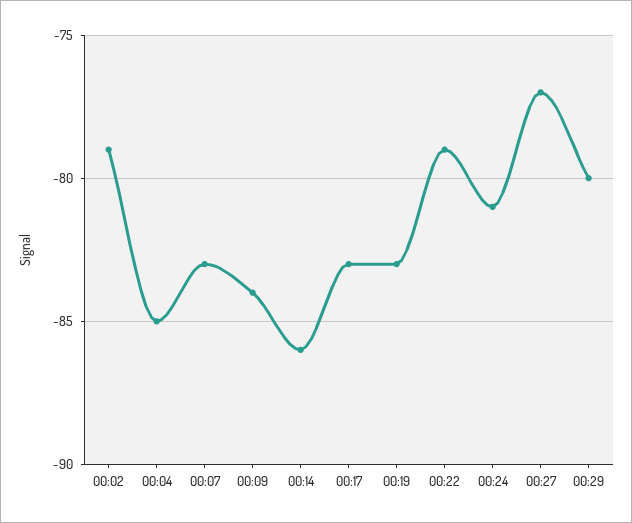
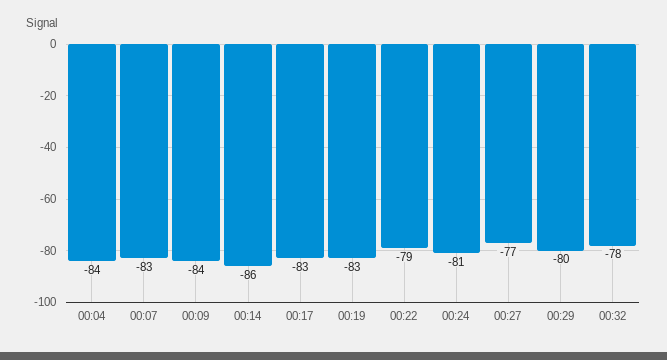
00:02: -79 -> none
00:04: -85 -> -84
00:32: none -> -78

